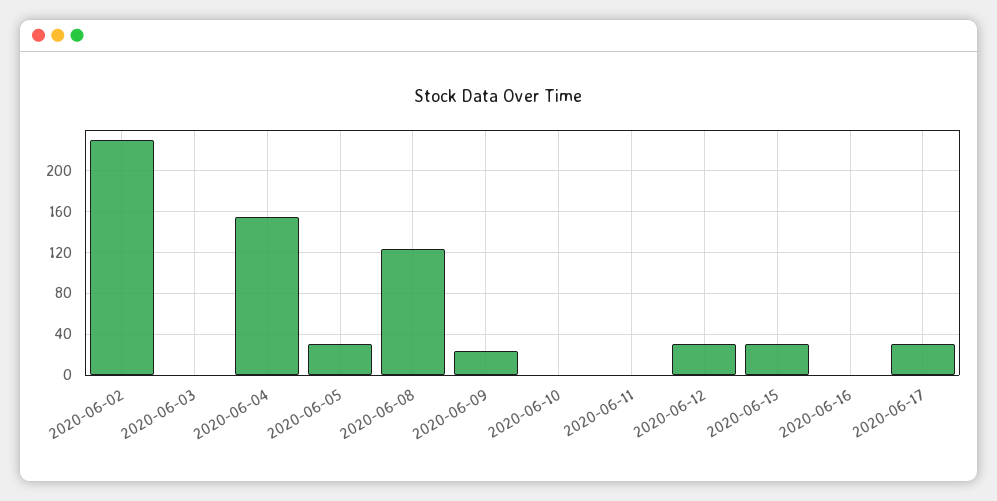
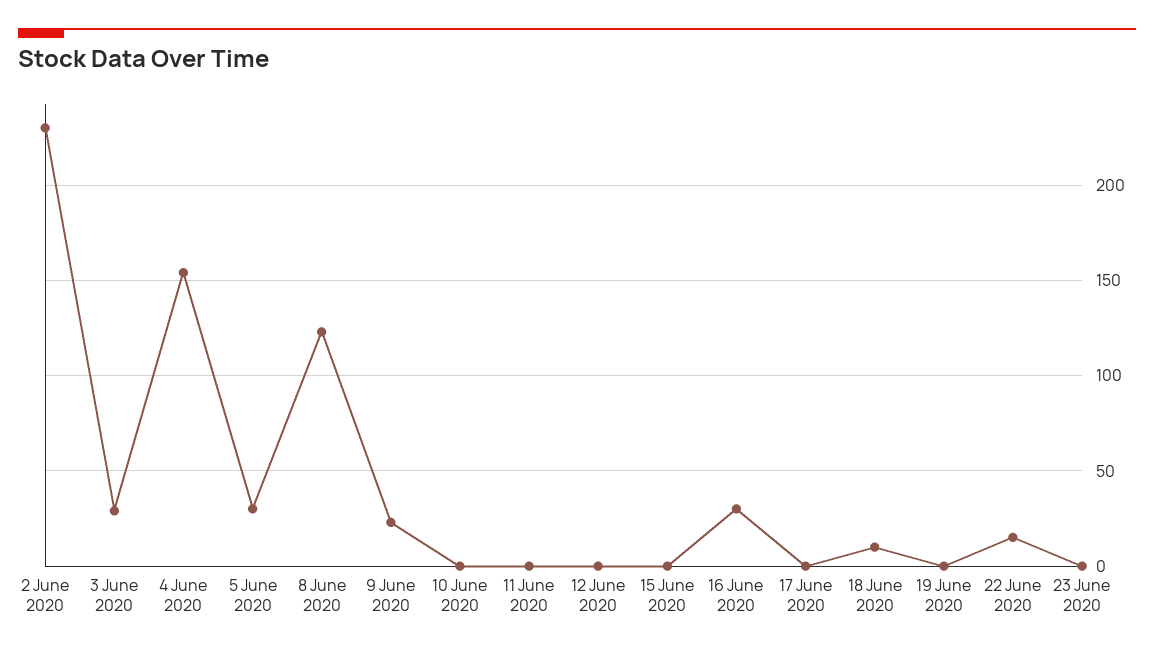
2020-06-03: 0 -> 30
2020-06-12: 30 -> 0
2020-06-15: 30 -> 0
2020-06-16: 0 -> 30
2020-06-17: 30 -> 0
18 June 2020: none -> 10
19 June 2020: none -> 0
22 June 2020: none -> 15
23 June 2020: none -> 0

